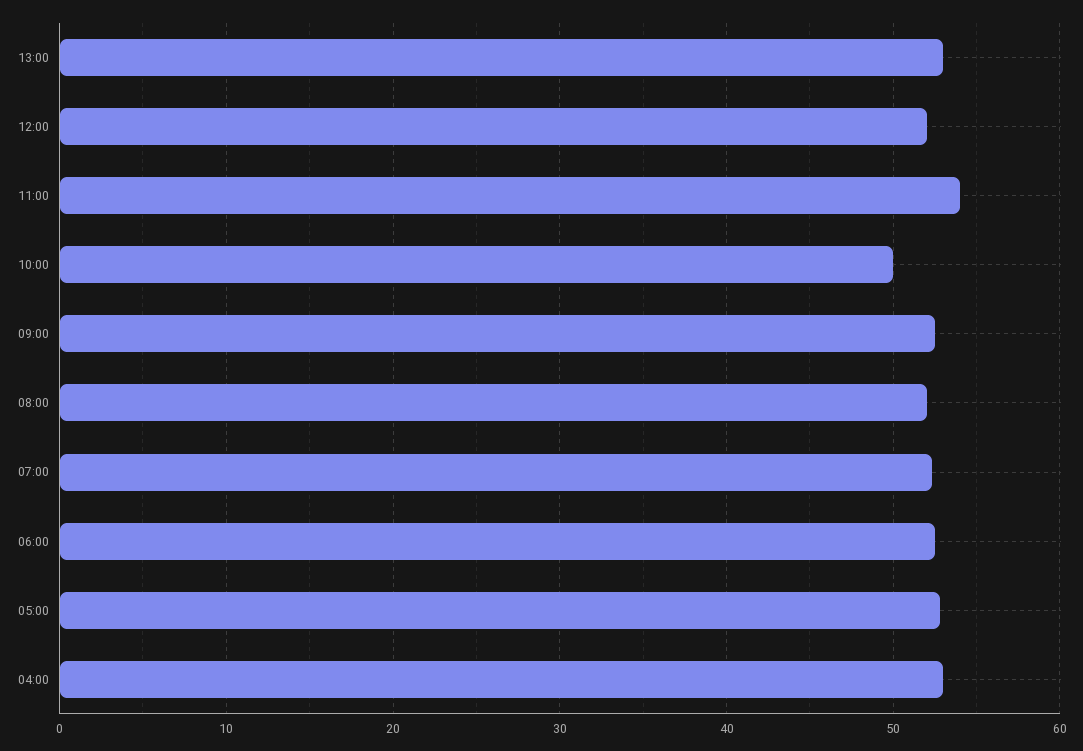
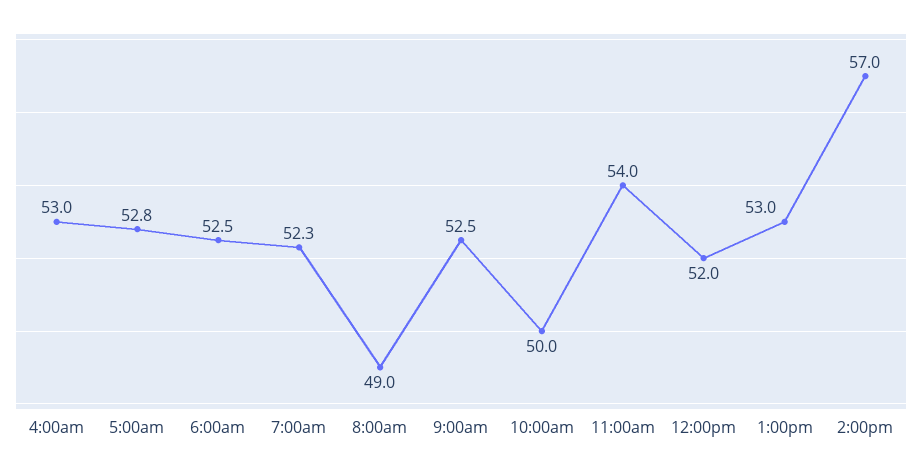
08:00: 52 -> 49
2:00pm: none -> 57

